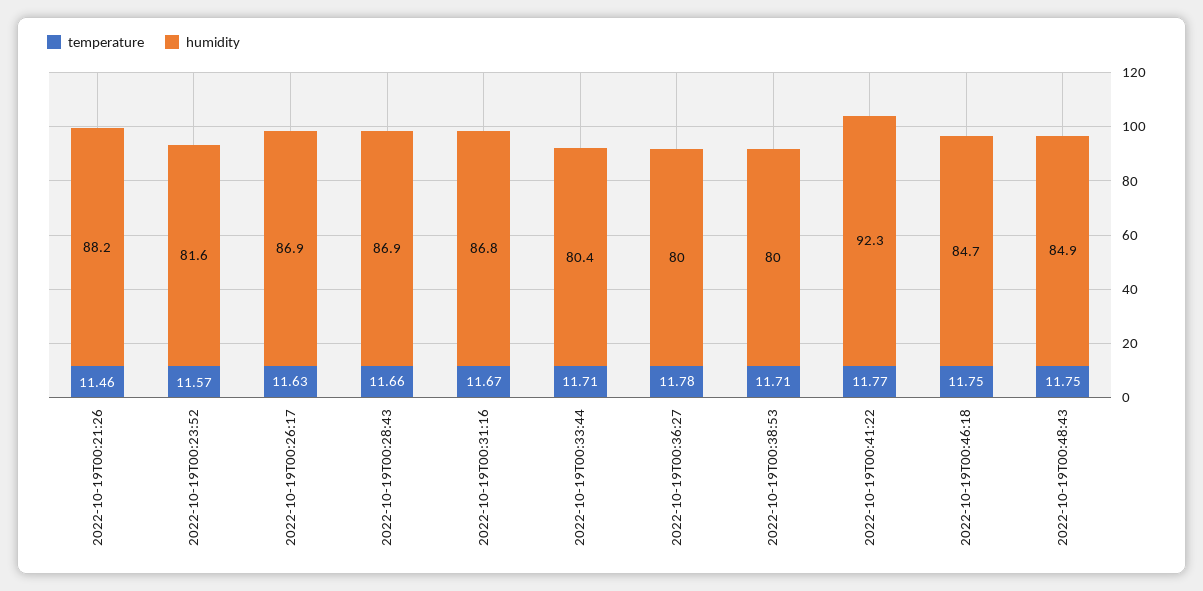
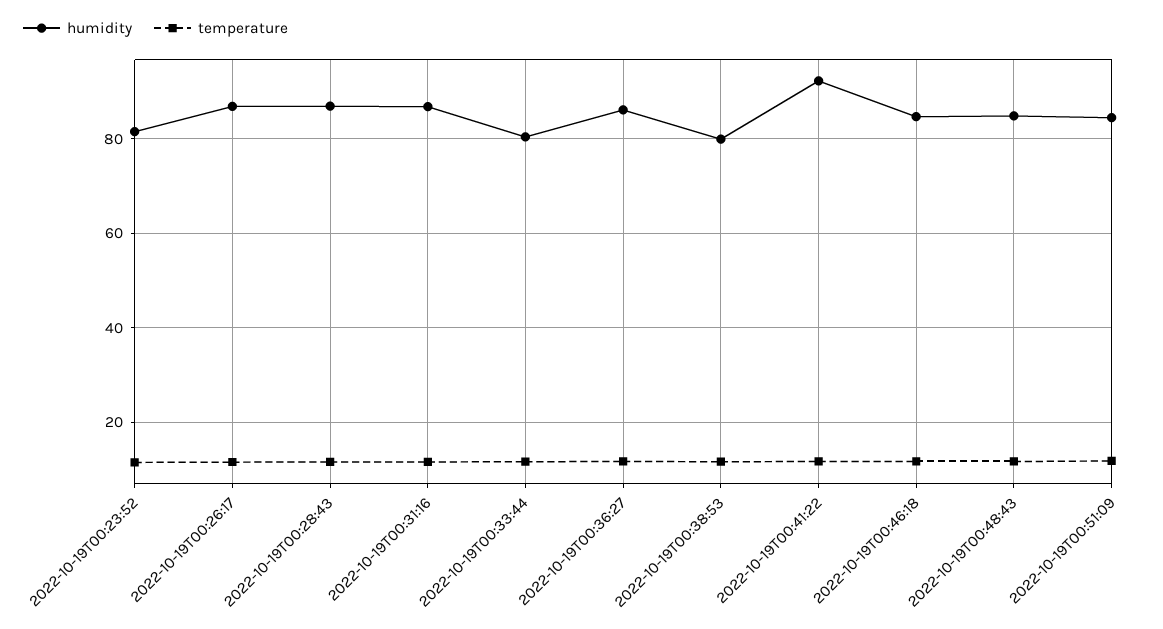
temperature, 2022-10-19T00:21:26: 11.46 -> none
humidity, 2022-10-19T00:21:26: 88.2 -> none
humidity, 2022-10-19T00:36:27: 80 -> 86
humidity, 2022-10-19T00:51:09: none -> 84
temperature, 2022-10-19T00:51:09: none -> 12

